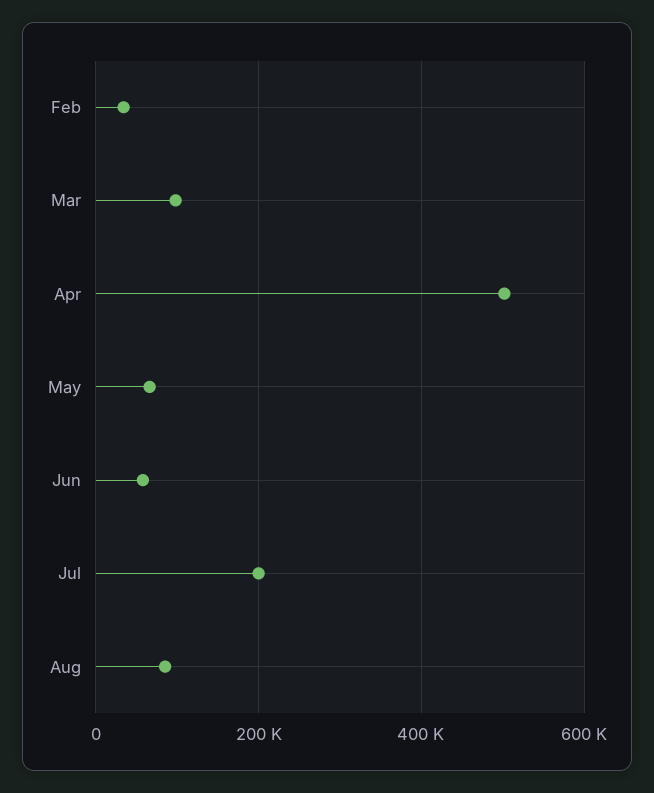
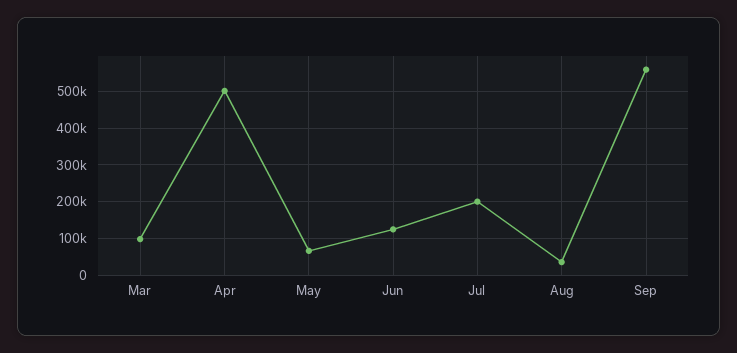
Feb: 40000 -> none
Jun: 60000 -> 120000
Aug: 80000 -> 40000
Sep: none -> 560000

